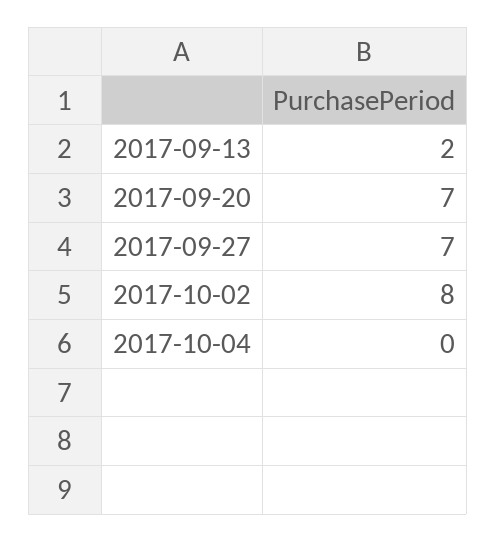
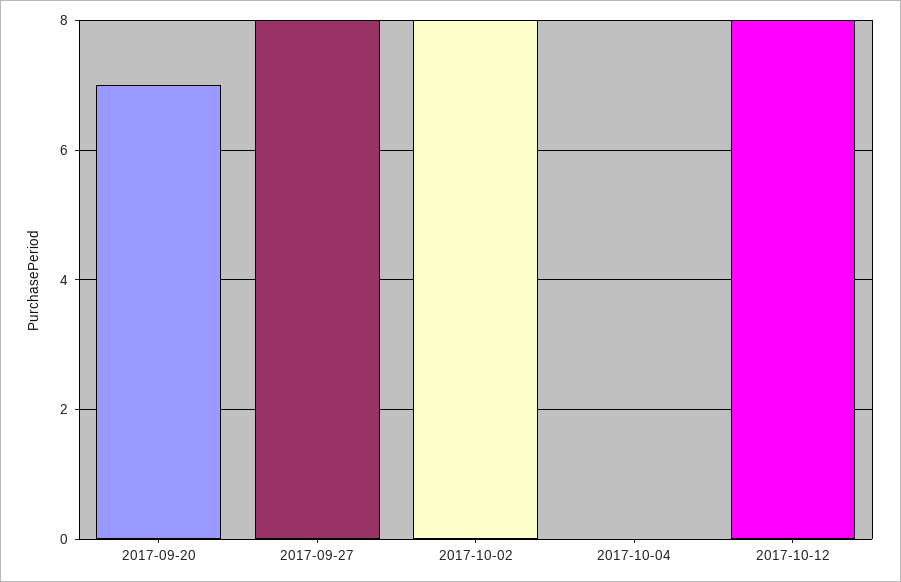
2017-09-13: 2 -> none
2017-09-27: 7 -> 8
2017-10-12: none -> 8

